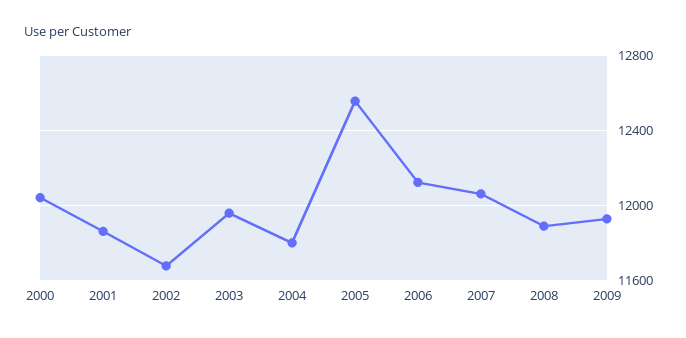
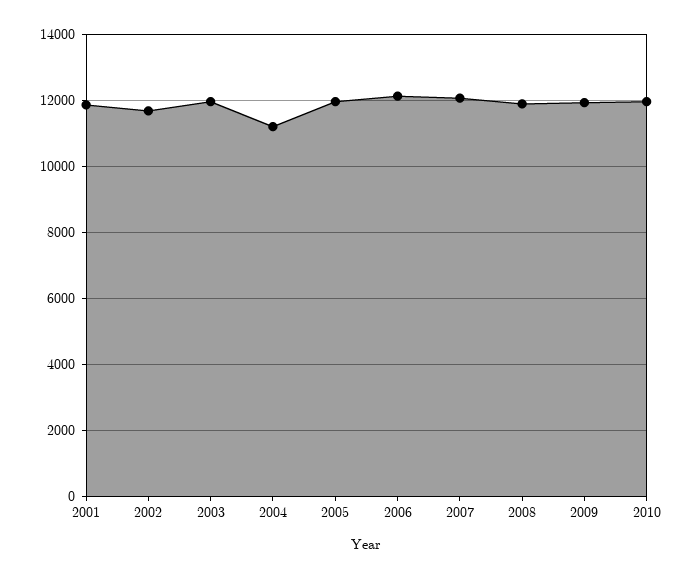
2000: 12050 -> none
2004: 11800 -> 11200
2005: 12550 -> 12000
2010: none -> 12000

